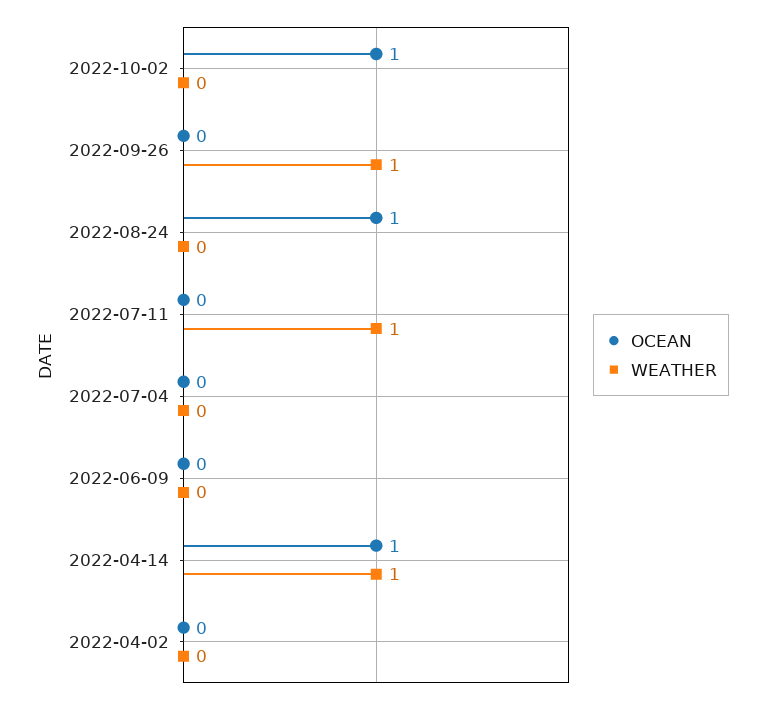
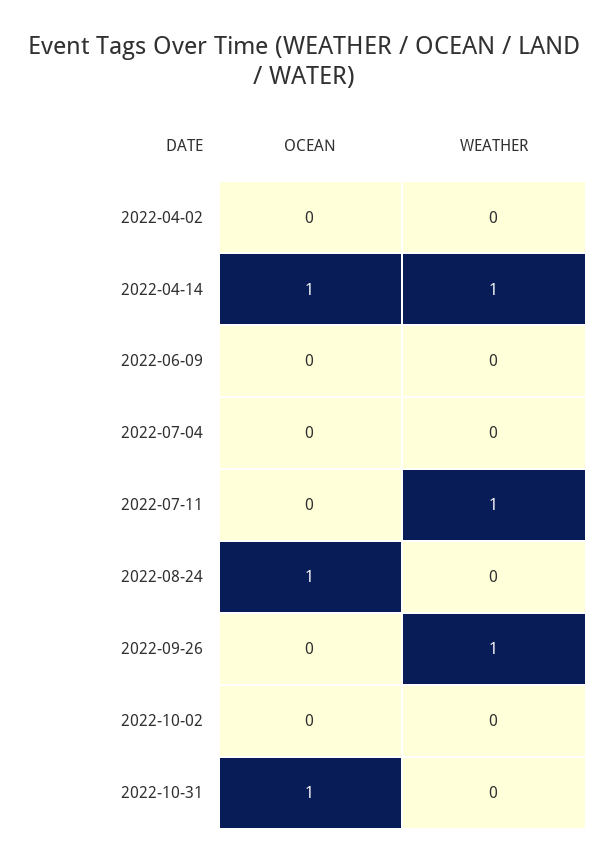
OCEAN, 2022-10-02: 1 -> 0
OCEAN, 2022-10-31: none -> 1
WEATHER, 2022-10-31: none -> 0

